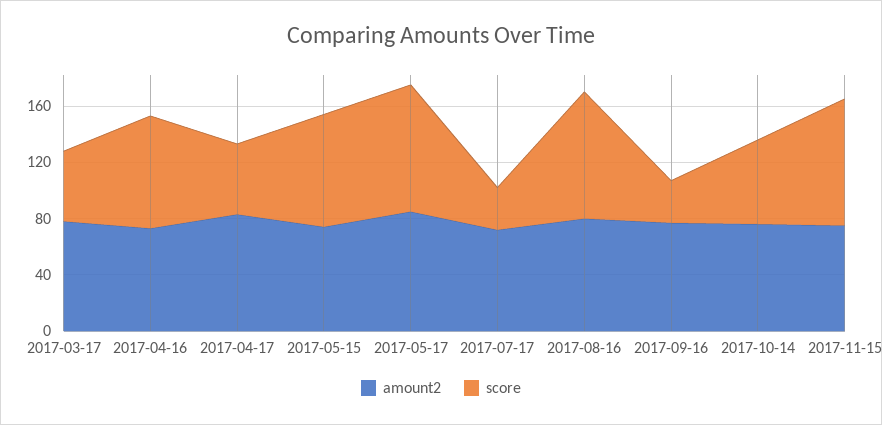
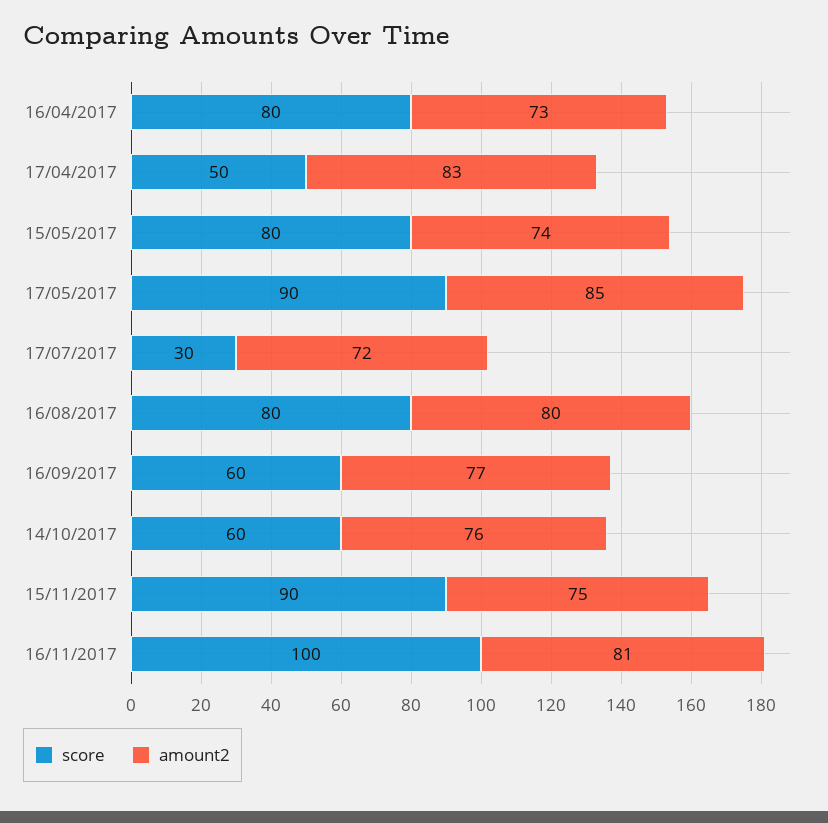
amount2, 2017-03-17: 80 -> none
score, 2017-03-17: 50 -> none
score, 2017-08-16: 90 -> 80
score, 2017-09-16: 30 -> 60
score, 16/11/2017: none -> 100
amount2, 16/11/2017: none -> 81

